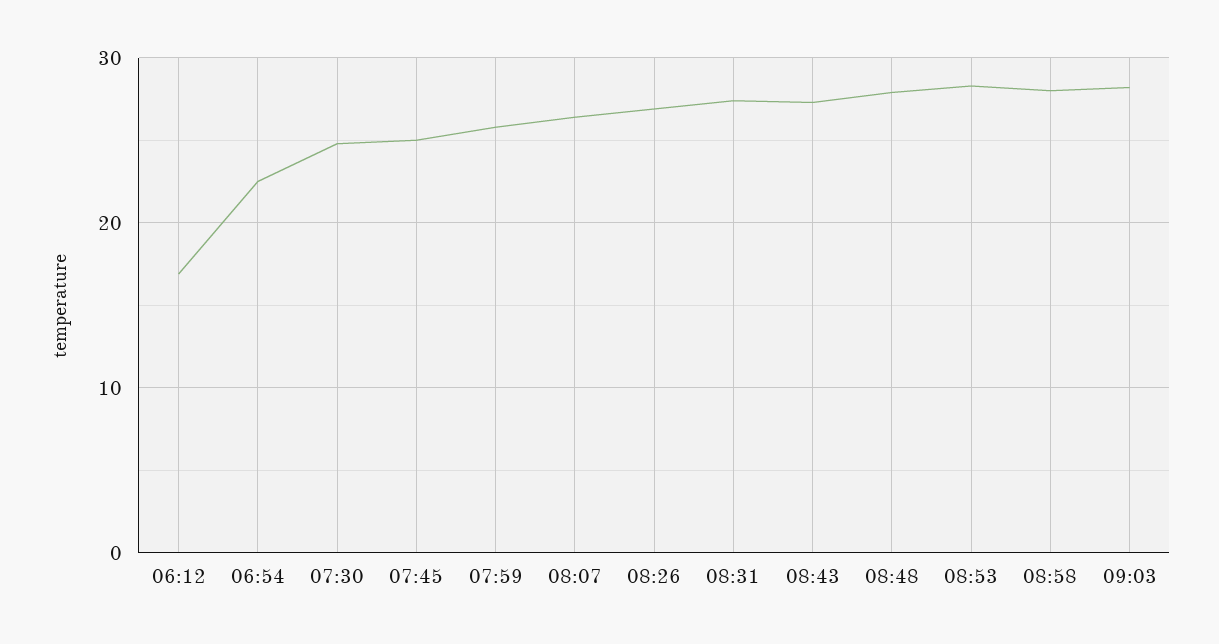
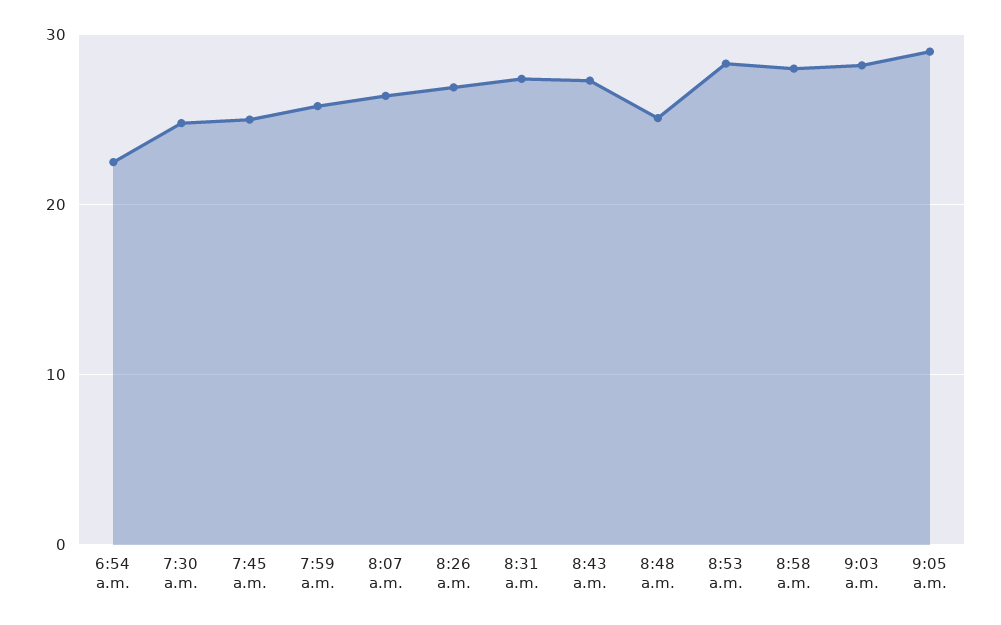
06:12: 17 -> none
08:48: 28 -> 25
9:05 a.m.: none -> 29

